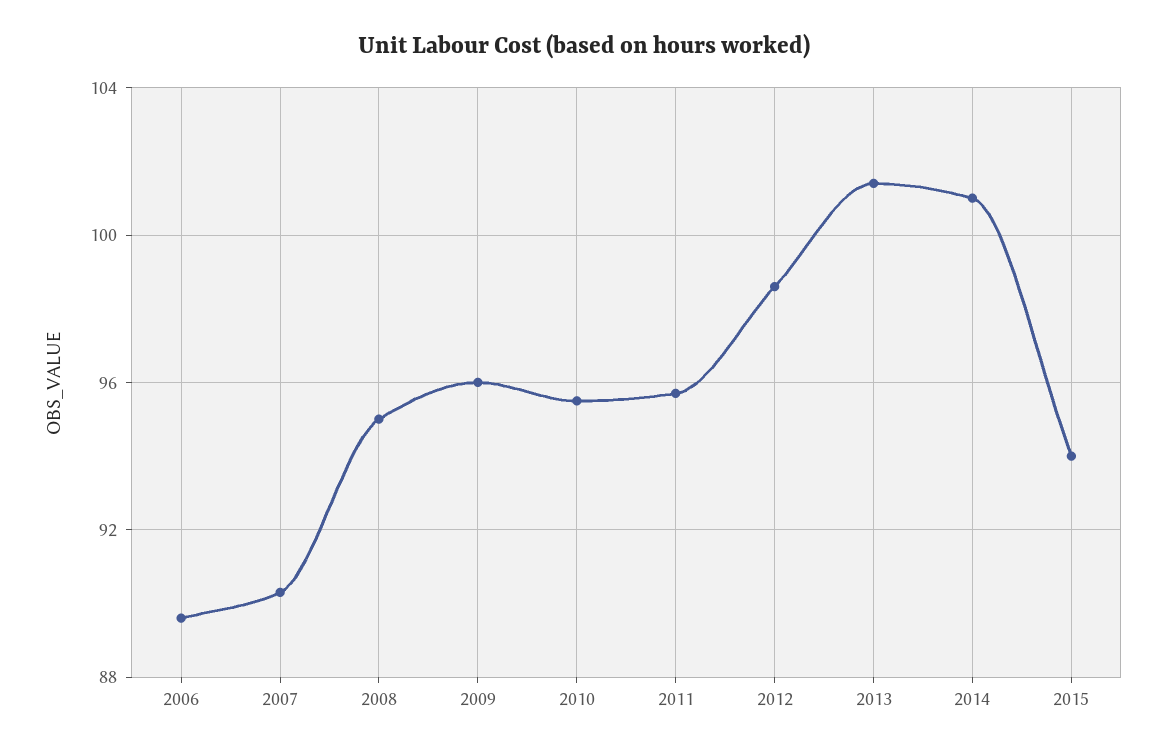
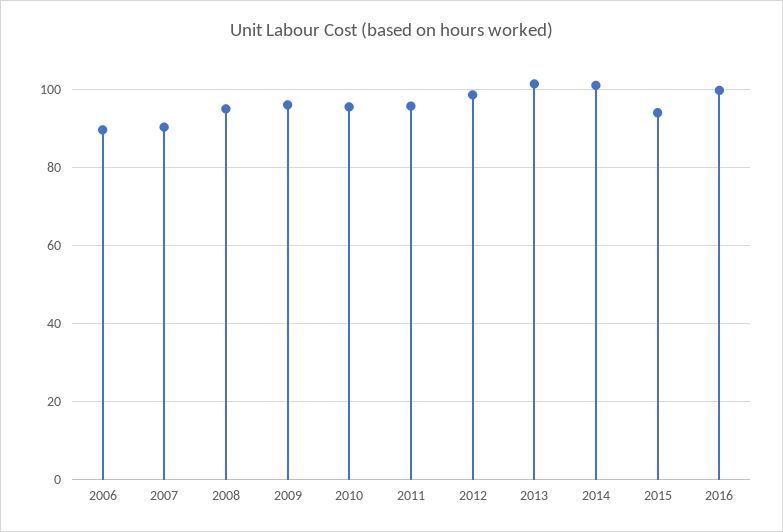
2016: none -> 100

